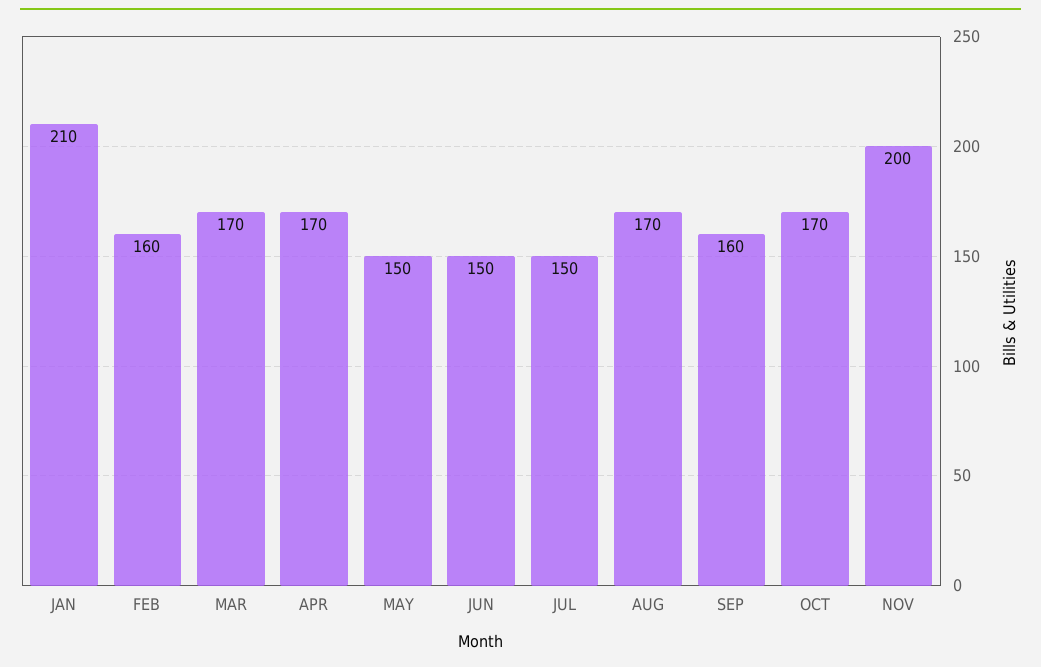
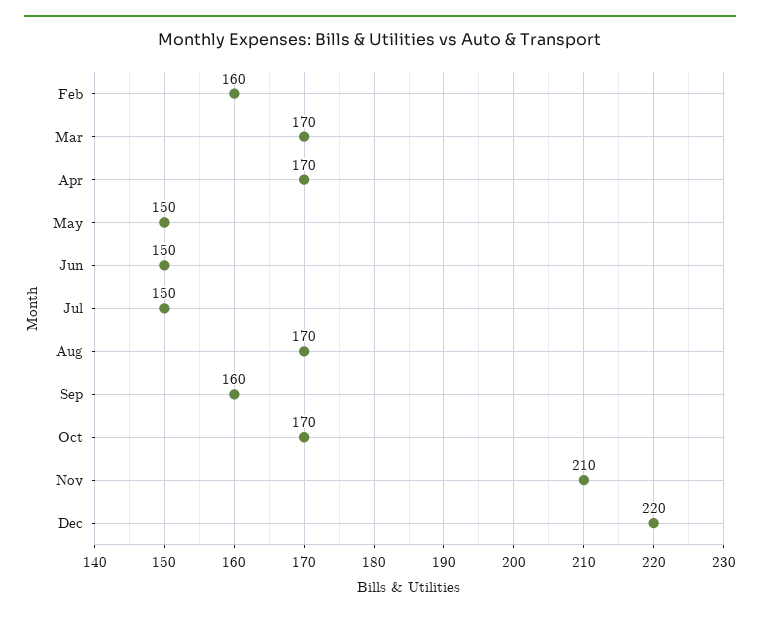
JAN: 210 -> none
NOV: 200 -> 210
Dec: none -> 220

